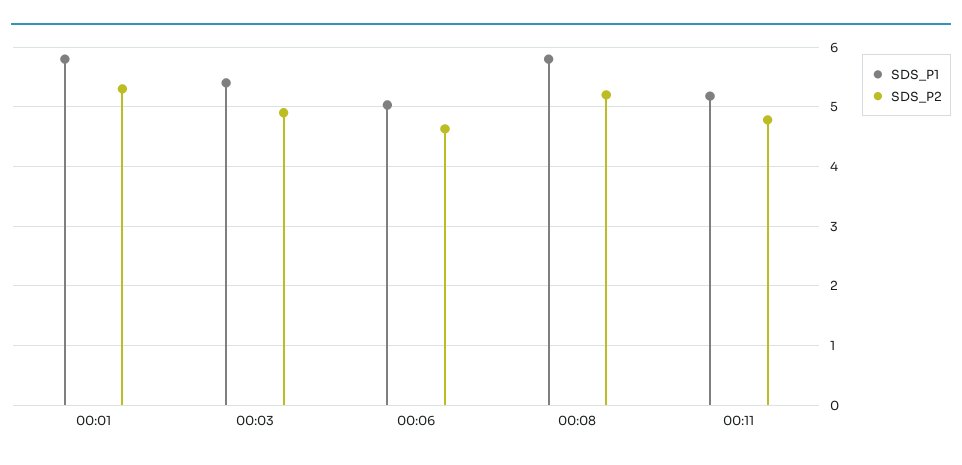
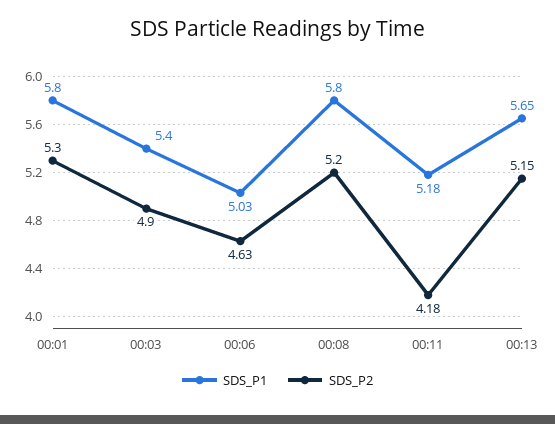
SDS_P2, 00:11: 4.8 -> 4.18
SDS_P1, 00:13: none -> 5.65
SDS_P2, 00:13: none -> 5.15

